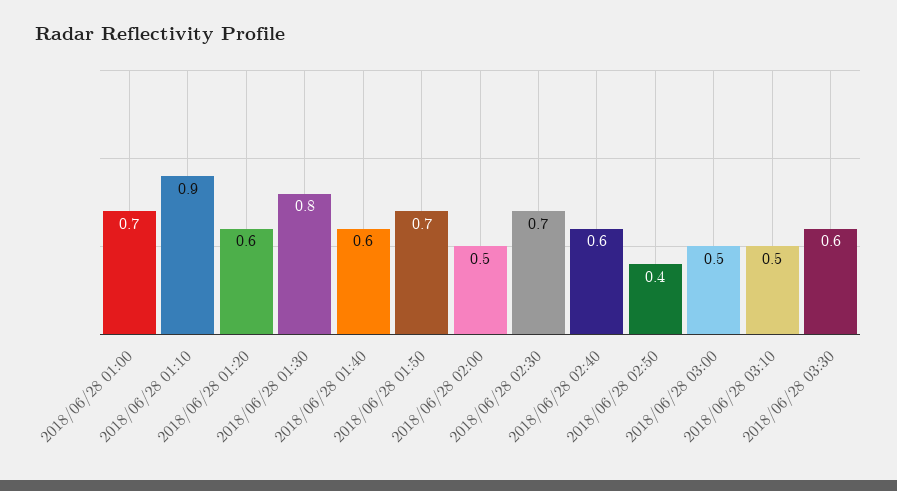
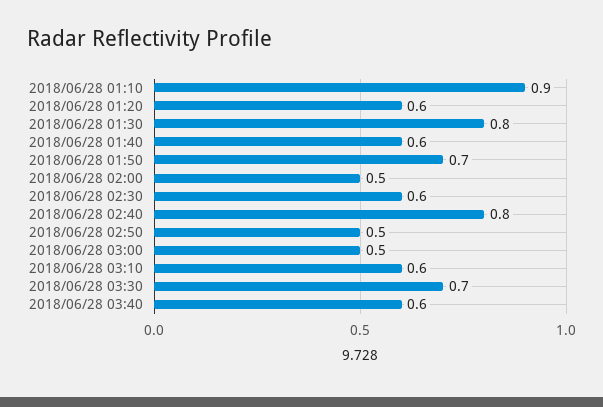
2018/06/28 01:00: 0.7 -> none
2018/06/28 02:30: 0.7 -> 0.6
2018/06/28 02:40: 0.6 -> 0.8
2018/06/28 02:50: 0.4 -> 0.5
2018/06/28 03:10: 0.5 -> 0.6
2018/06/28 03:30: 0.6 -> 0.7
2018/06/28 03:40: none -> 0.6

